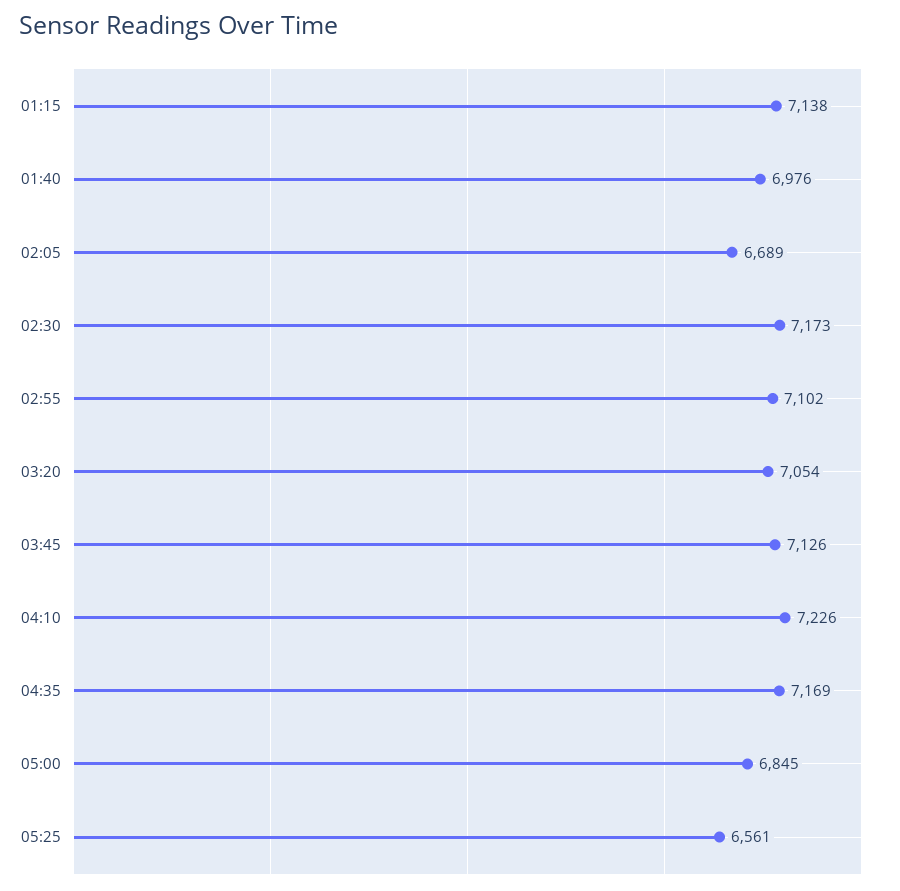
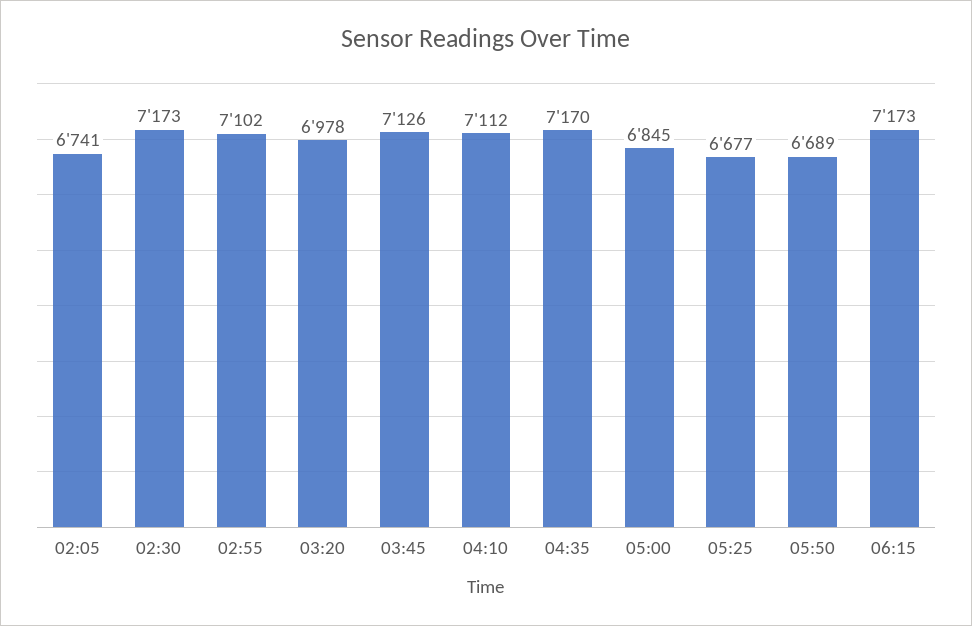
01:15: 7138 -> none
01:40: 6976 -> none
02:05: 6689 -> 6741
03:20: 7054 -> 6978
04:10: 7226 -> 7112
04:35: 7169 -> 7170
05:25: 6561 -> 6677
05:50: none -> 6689
06:15: none -> 7173

